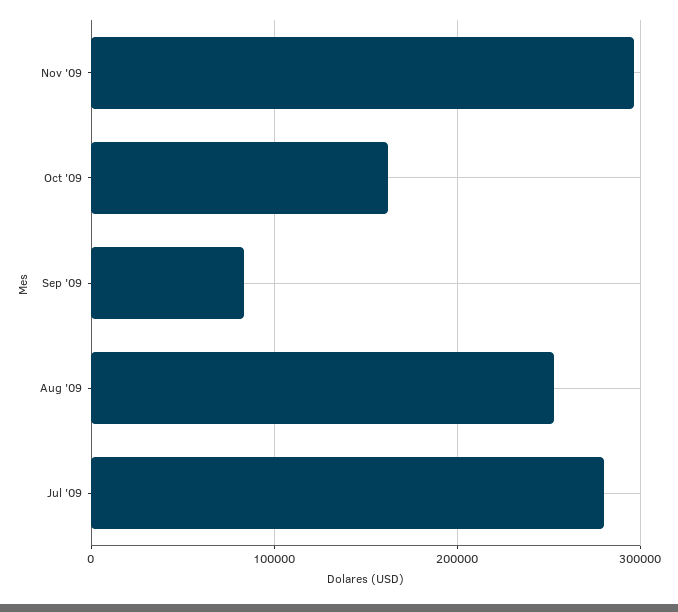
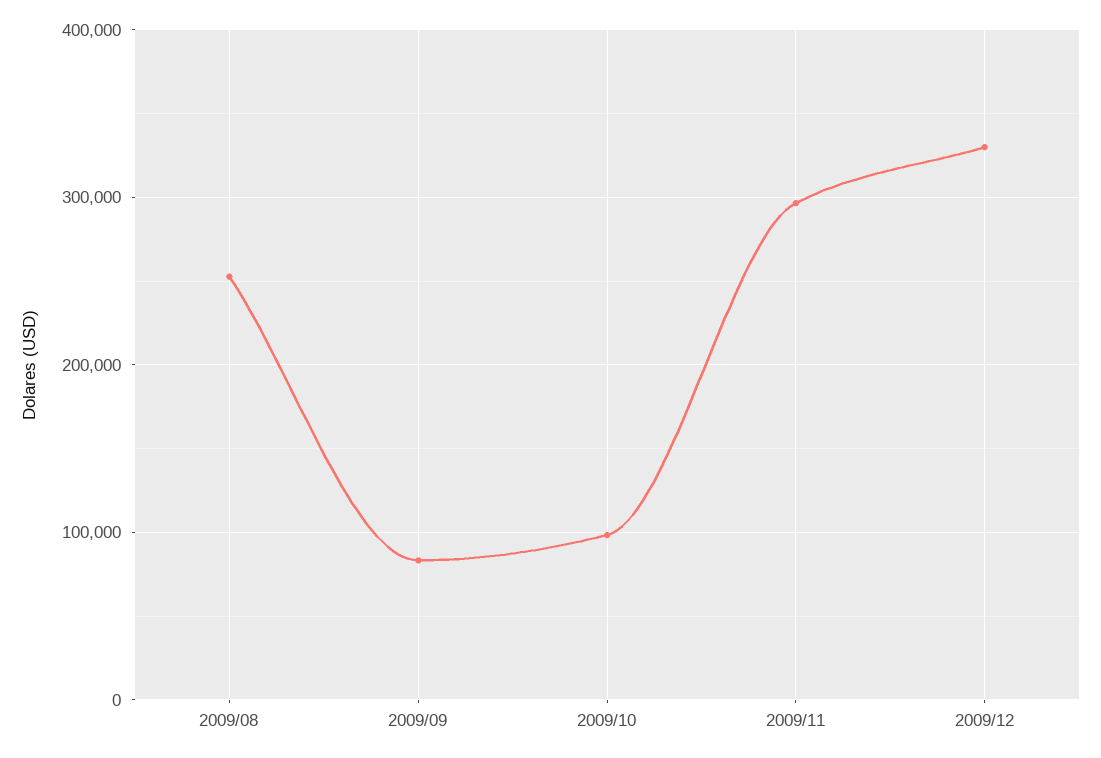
Oct '09: 160000 -> 100000
Jul '09: 280000 -> none
2009/12: none -> 330000

